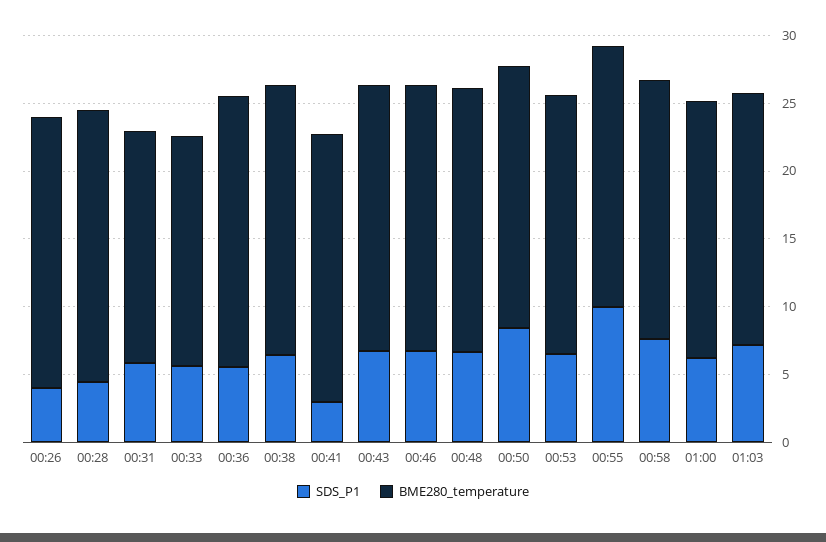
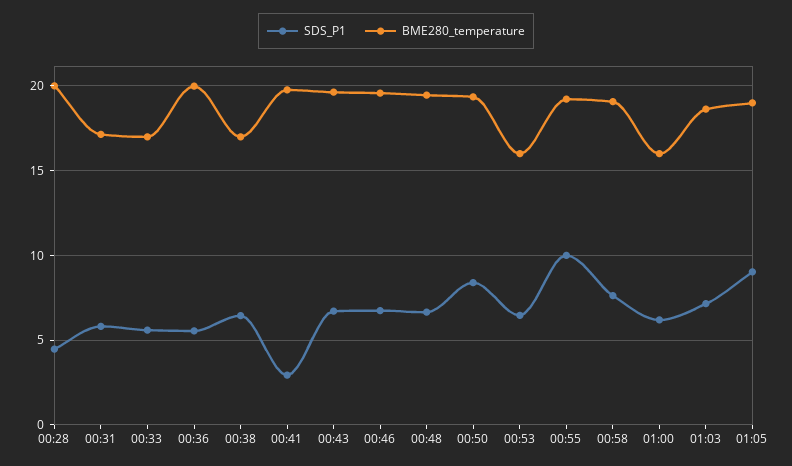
SDS_P1, 00:26: 4 -> none
BME280_temperature, 00:26: 20 -> none
BME280_temperature, 00:38: 20 -> 17
BME280_temperature, 00:53: 19 -> 16
BME280_temperature, 01:00: 19 -> 16
SDS_P1, 01:05: none -> 9
BME280_temperature, 01:05: none -> 19

